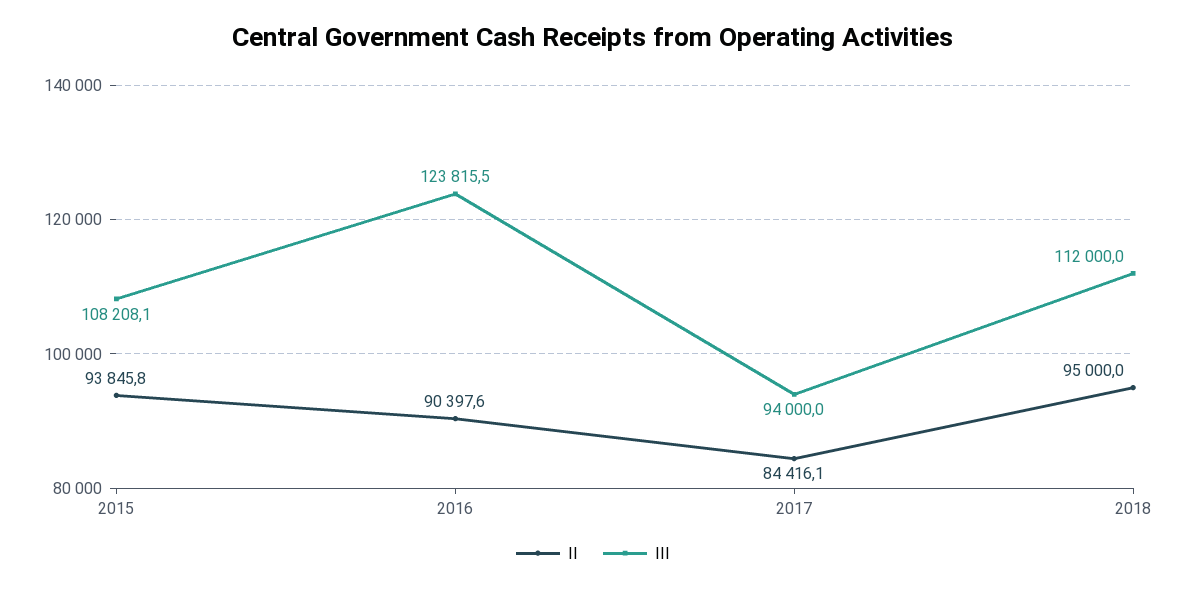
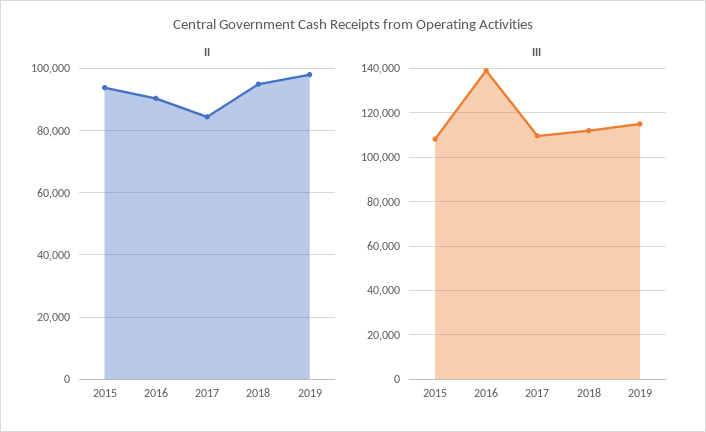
III, 2016: 123815.5 -> 140000
III, 2017: 94000 -> 110000
II, 2019: none -> 98000
III, 2019: none -> 115000

